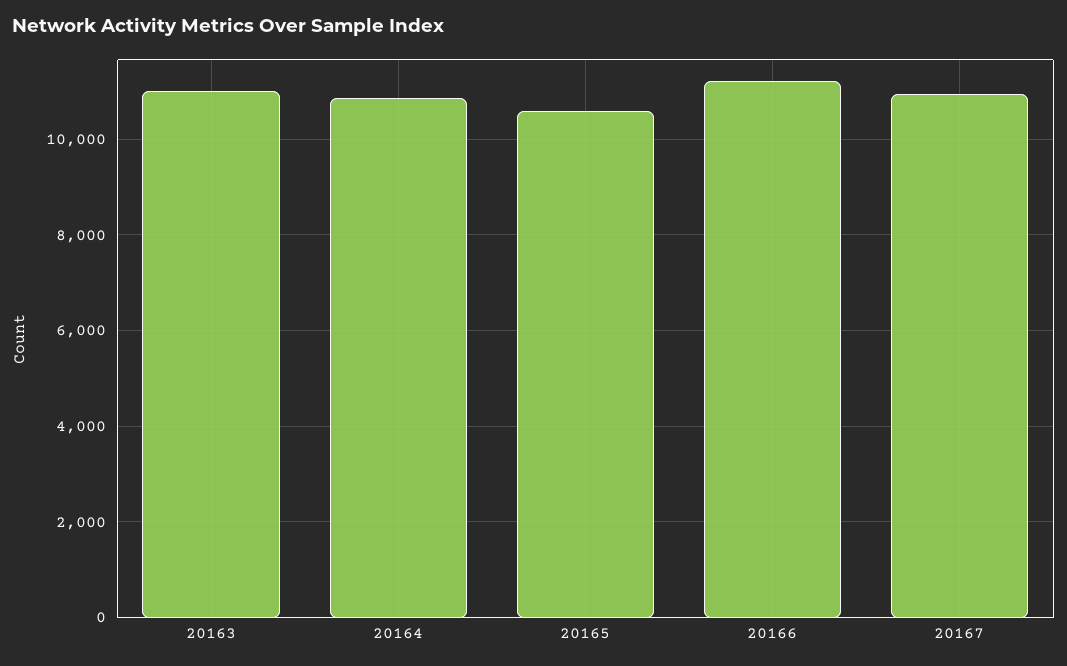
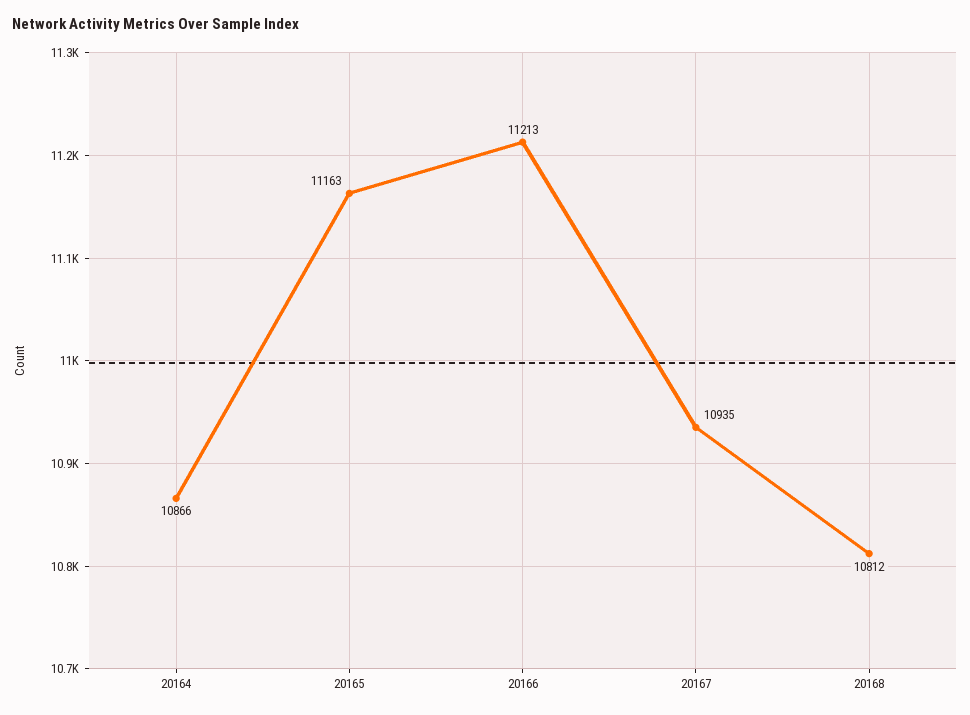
20163: 11000 -> none
20165: 10600 -> 11163
20168: none -> 10812

